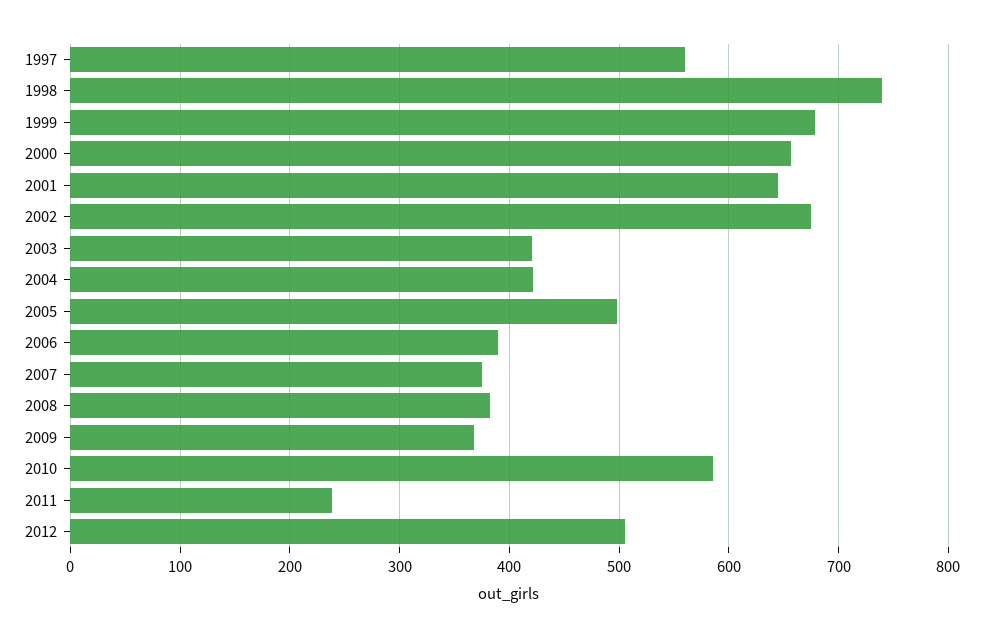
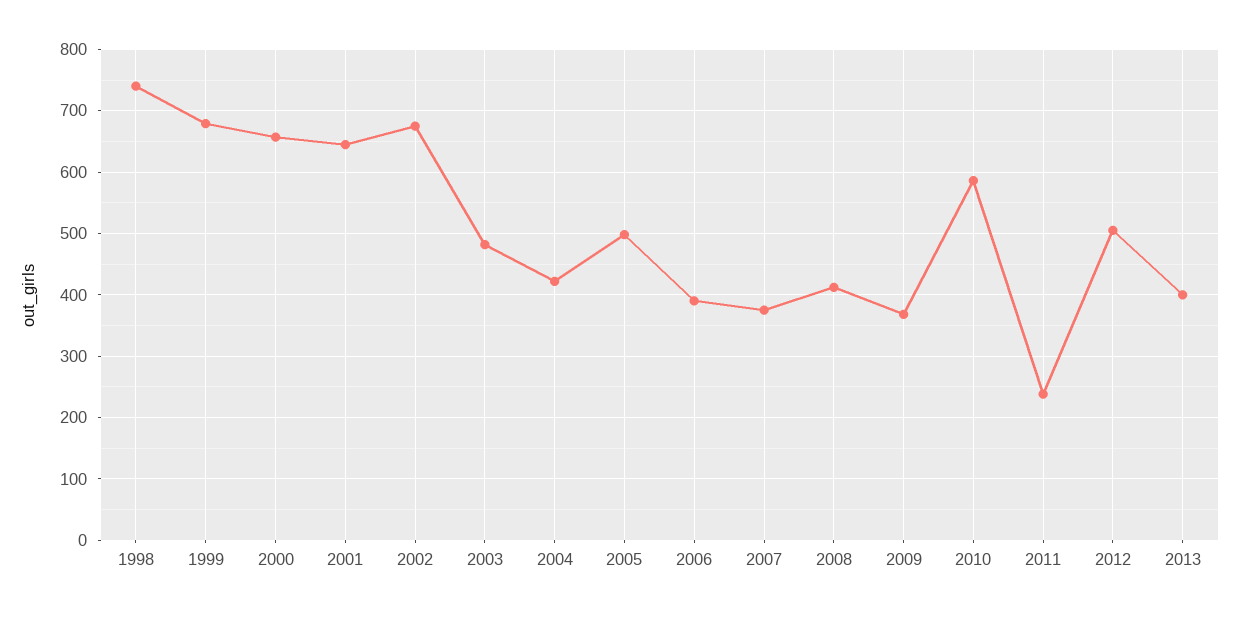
1997: 560 -> none
2003: 420 -> 480
2008: 380 -> 410
2013: none -> 400

